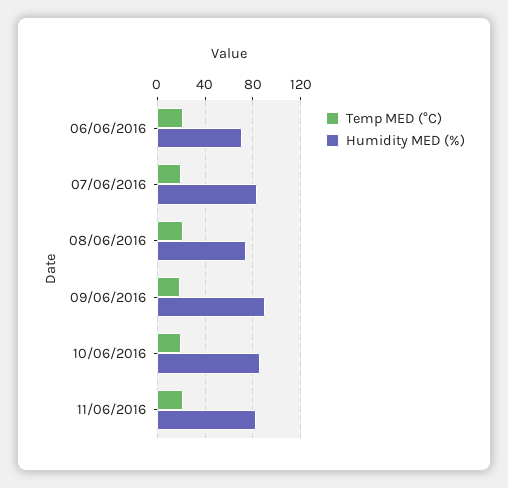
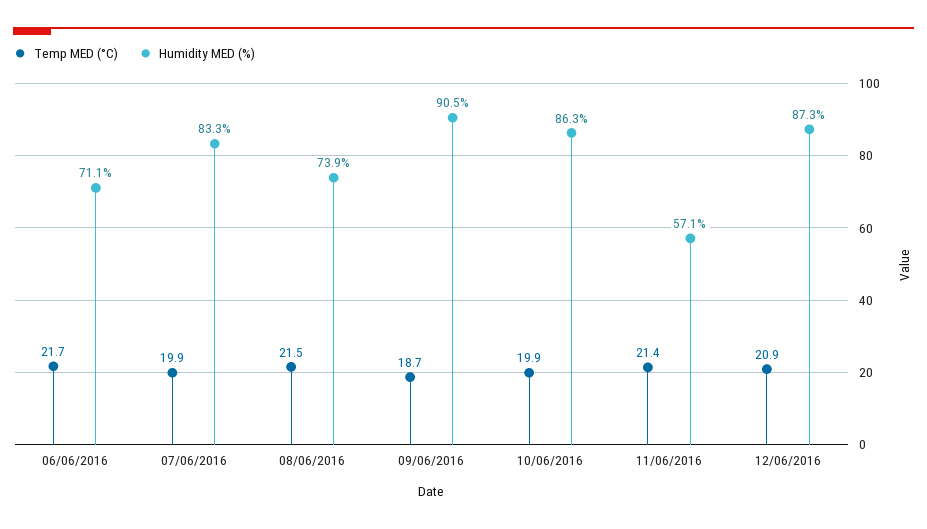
Humidity MED (%), 11/06/2016: 80 -> 57.1
Temp MED (°C), 12/06/2016: none -> 20.9
Humidity MED (%), 12/06/2016: none -> 87.3

